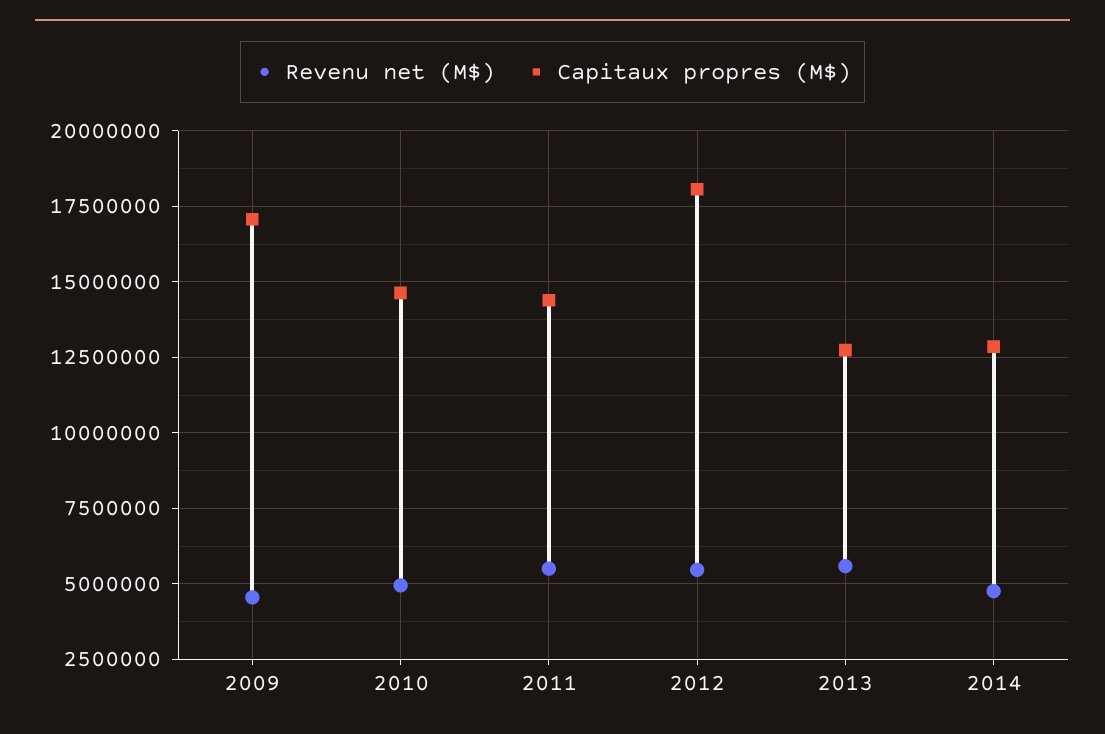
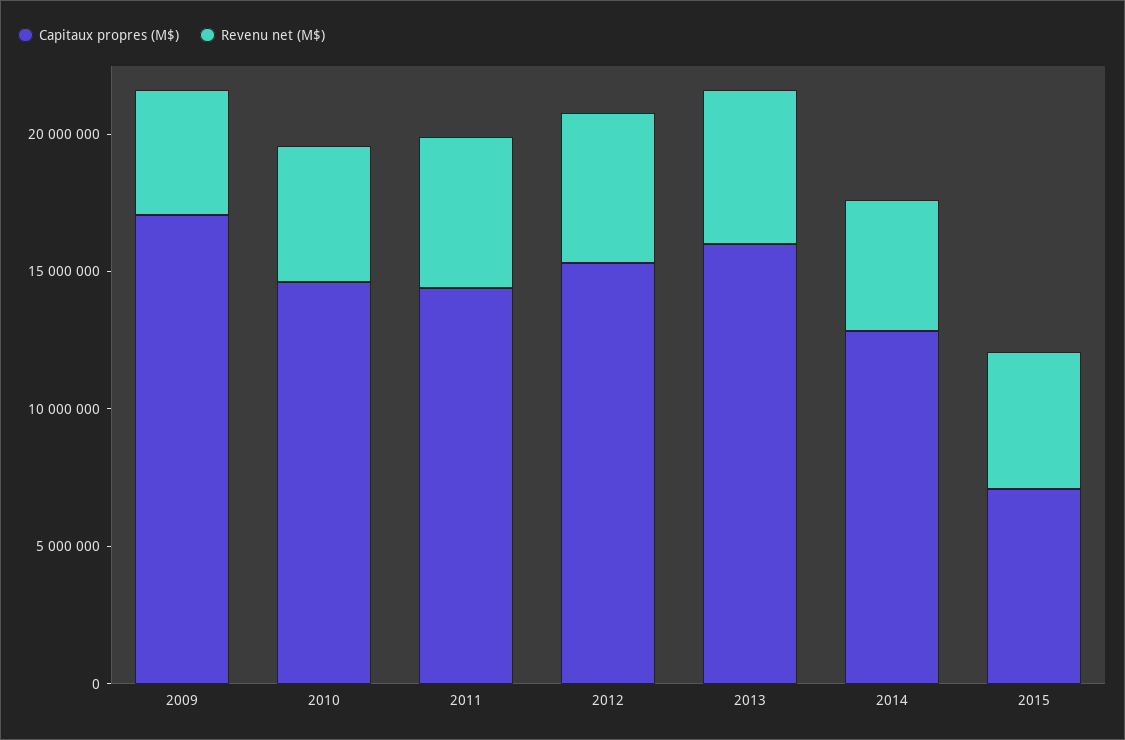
Capitaux propres (M$), 2012: 18000000 -> 15000000
Capitaux propres (M$), 2013: 12750000 -> 16000000
Capitaux propres (M$), 2015: none -> 7000000
Revenu net (M$), 2015: none -> 5000000

